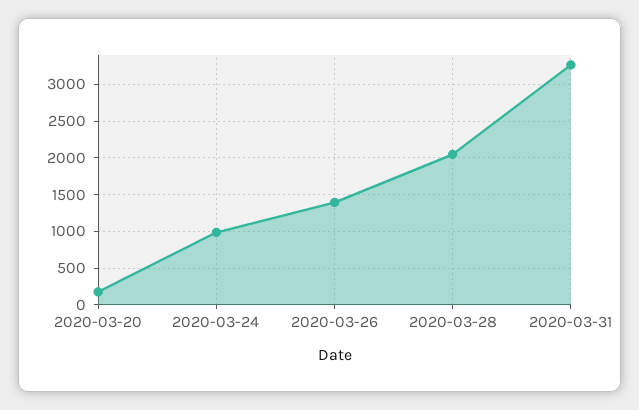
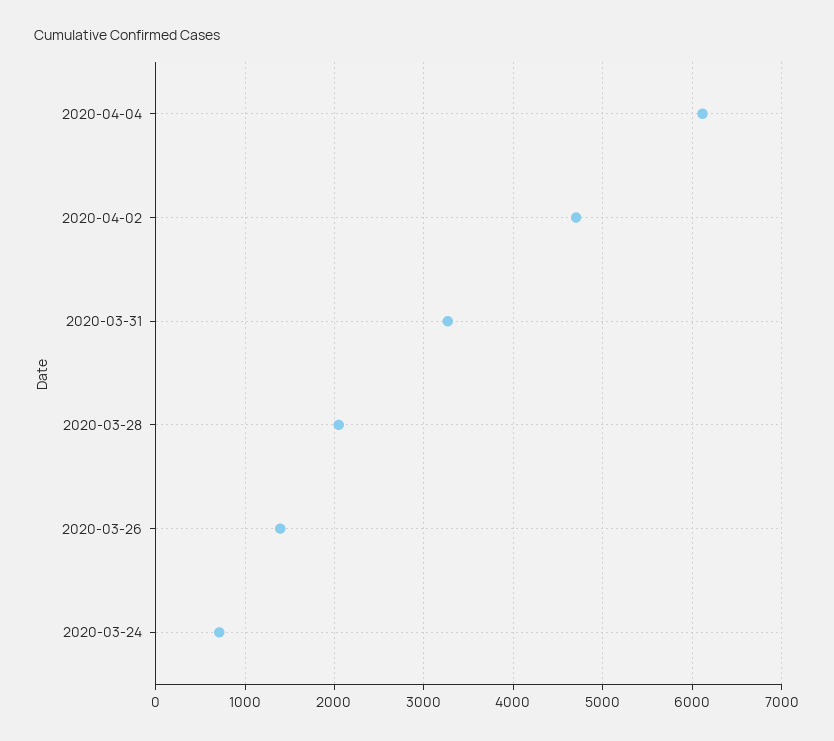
2020-03-20: 200 -> none
2020-03-24: 1000 -> 700
2020-04-04: none -> 6100
2020-04-02: none -> 4700

